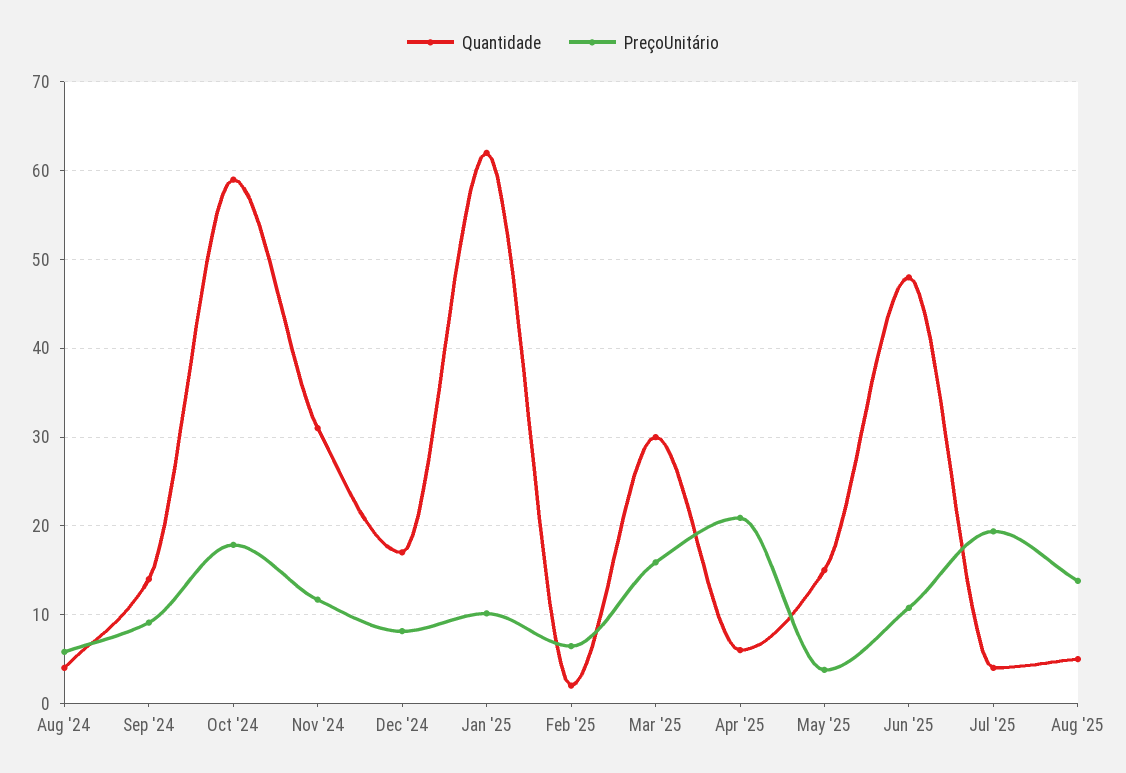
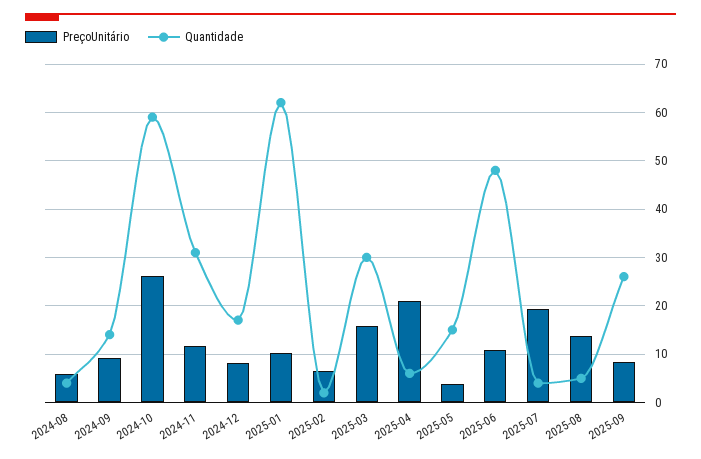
PreçoUnitário, Oct '24: 18 -> 26
PreçoUnitário, 2025-09: none -> 8
Quantidade, 2025-09: none -> 26

